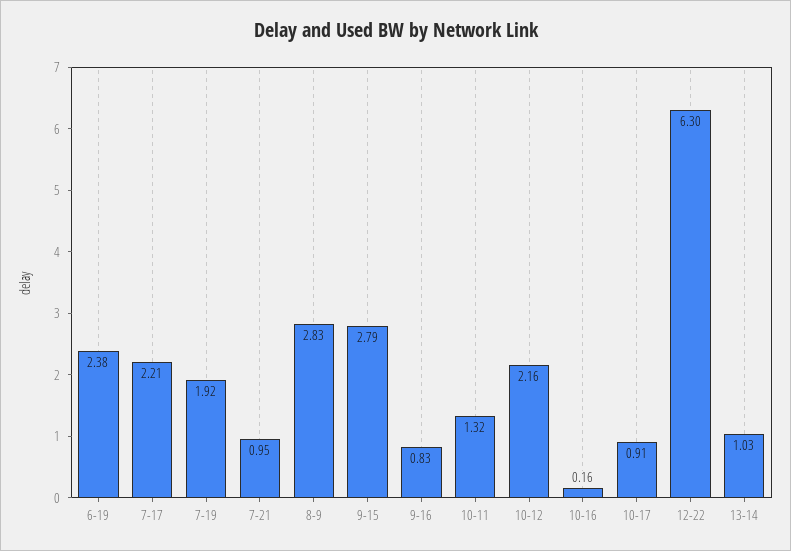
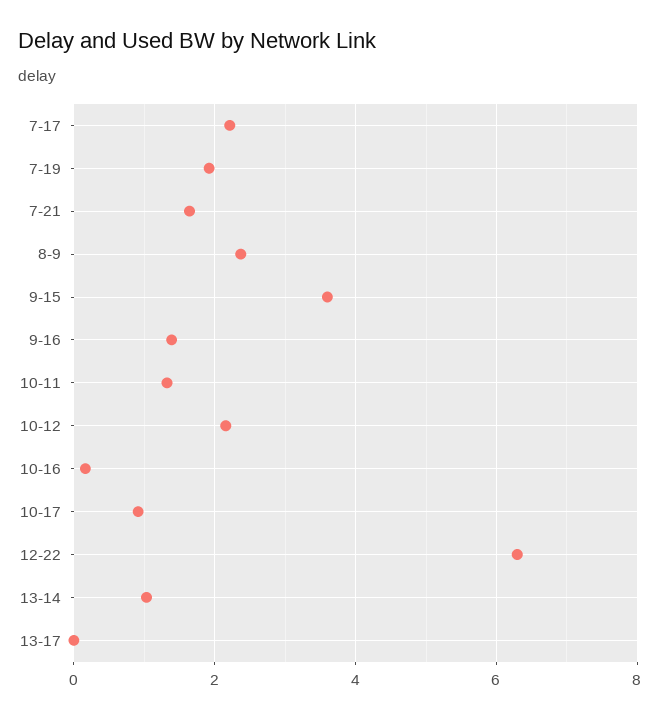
6-19: 2.38 -> none
7-21: 0.95 -> 1.6
8-9: 2.83 -> 2.4
9-15: 2.79 -> 3.6
9-16: 0.83 -> 1.4
13-17: none -> 0

